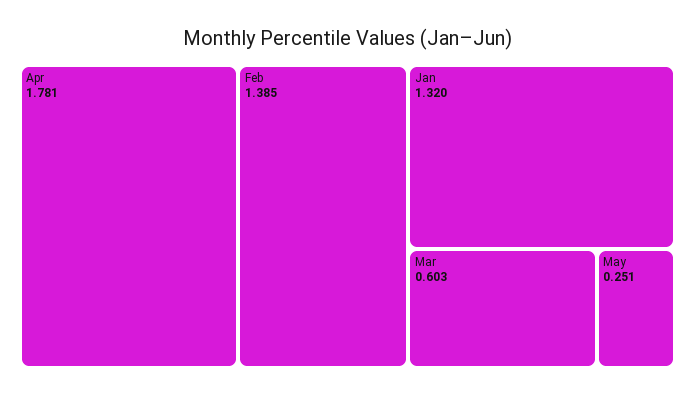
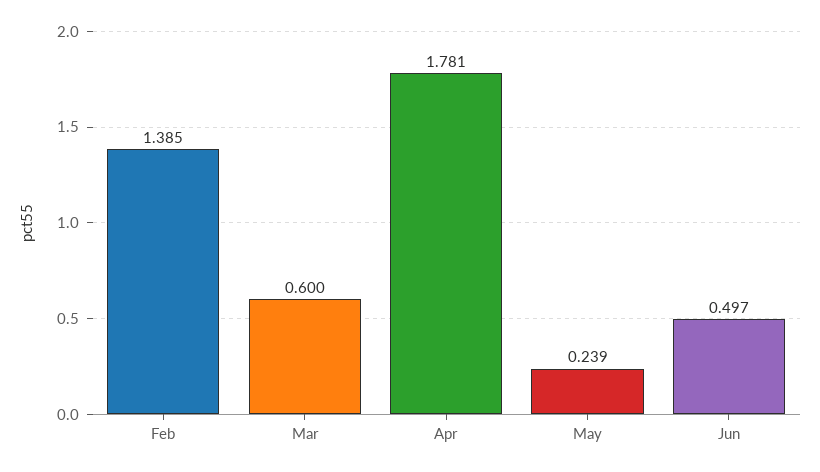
Jan: 1.32 -> none
Mar: 0.603 -> 0.6
May: 0.251 -> 0.239
Jun: none -> 0.497

